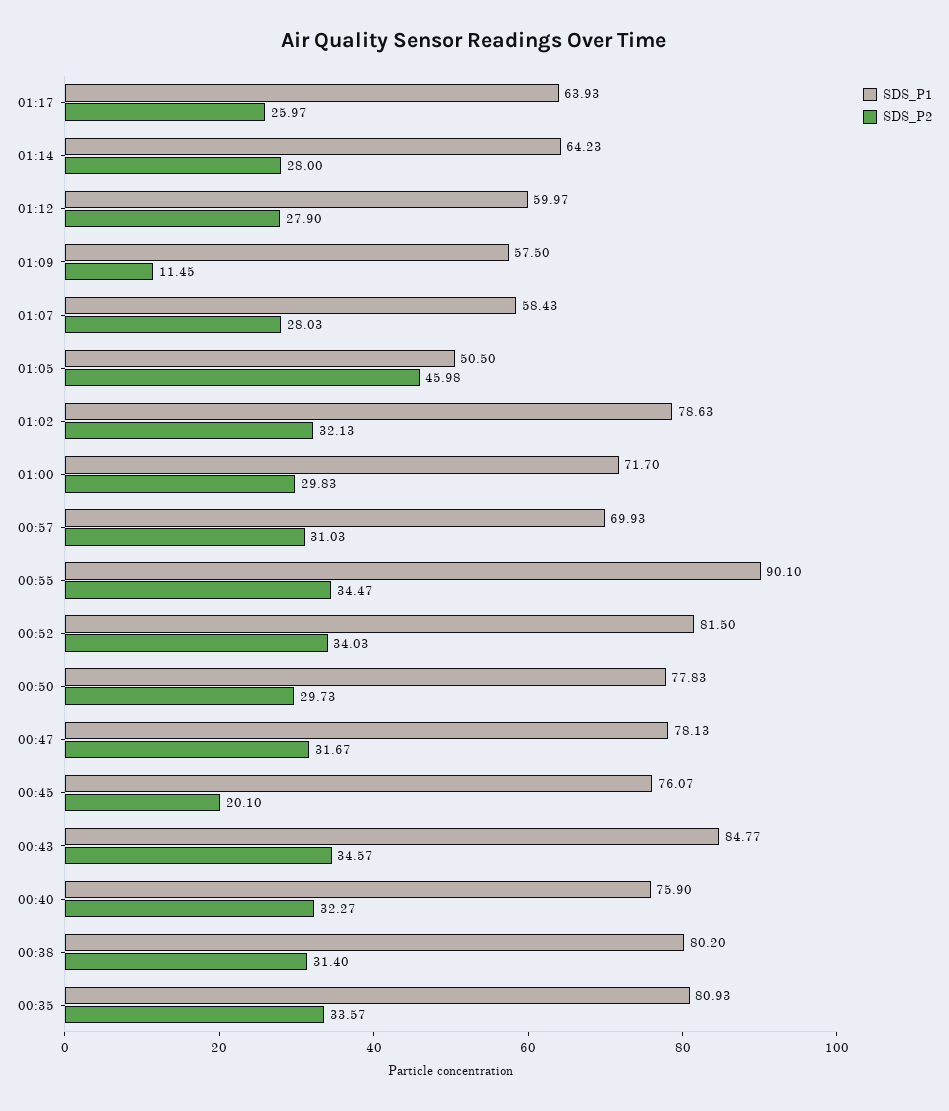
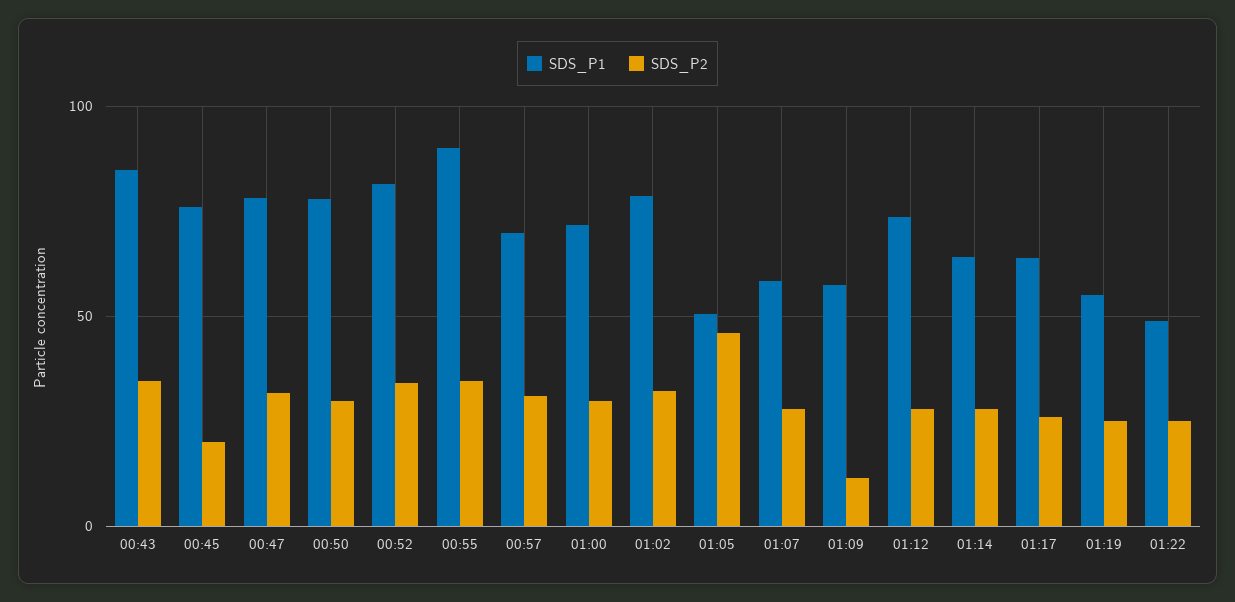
SDS_P1, 01:12: 59.97 -> 75
SDS_P1, 00:40: 75.9 -> none
SDS_P2, 00:40: 32.27 -> none
SDS_P1, 00:38: 80.2 -> none
SDS_P2, 00:38: 31.4 -> none
SDS_P1, 00:35: 80.93 -> none
SDS_P2, 00:35: 33.57 -> none
SDS_P1, 01:19: none -> 55
SDS_P2, 01:19: none -> 25
SDS_P1, 01:22: none -> 50
SDS_P2, 01:22: none -> 25

